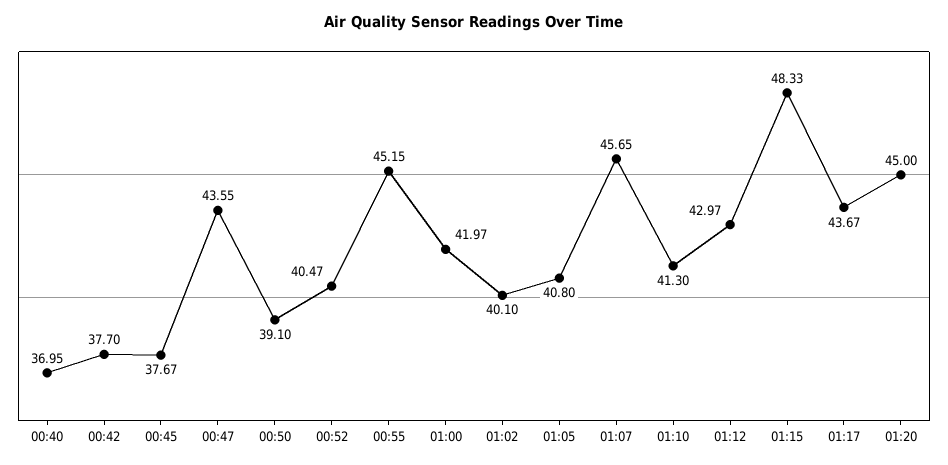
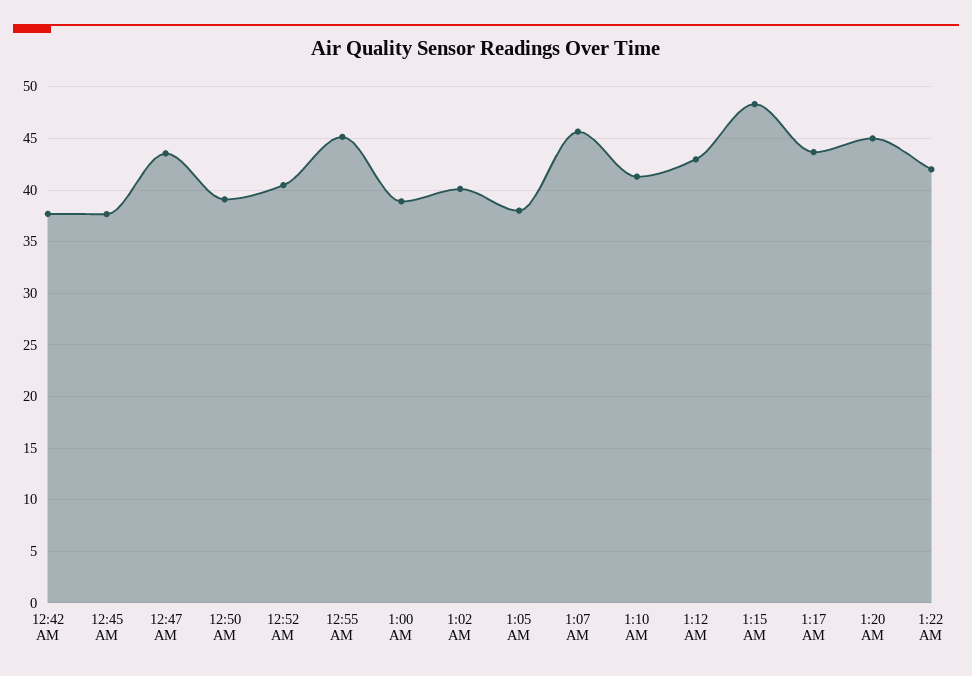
00:40: 36.95 -> none
01:00: 41.97 -> 39
01:05: 40.8 -> 38
1:22 AM: none -> 42

